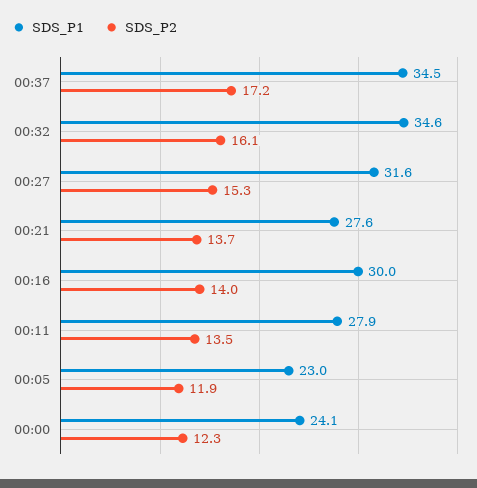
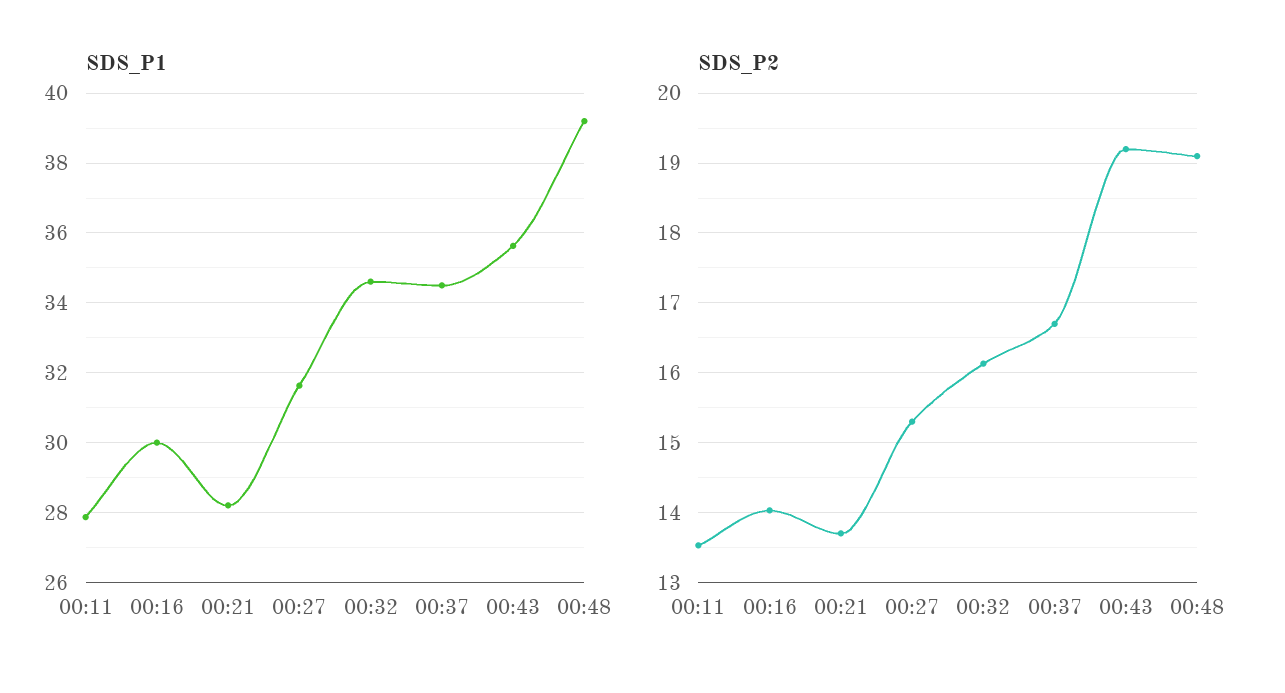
SDS_P2, 00:37: 17.2 -> 16.7
SDS_P1, 00:21: 27.6 -> 28.2
SDS_P1, 00:05: 23 -> none
SDS_P2, 00:05: 11.9 -> none
SDS_P1, 00:00: 24.1 -> none
SDS_P2, 00:00: 12.3 -> none
SDS_P1, 00:43: none -> 35.6
SDS_P1, 00:48: none -> 39.2
SDS_P2, 00:43: none -> 19.2
SDS_P2, 00:48: none -> 19.1

